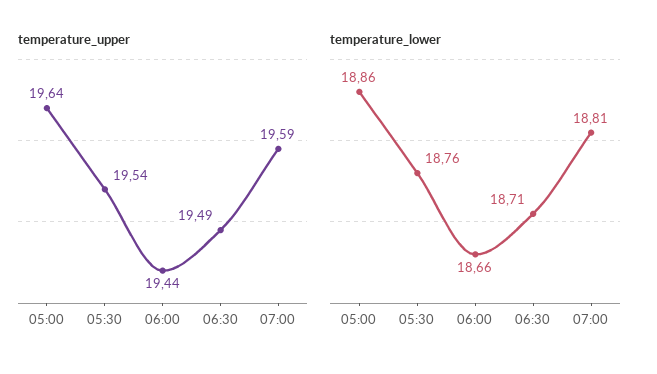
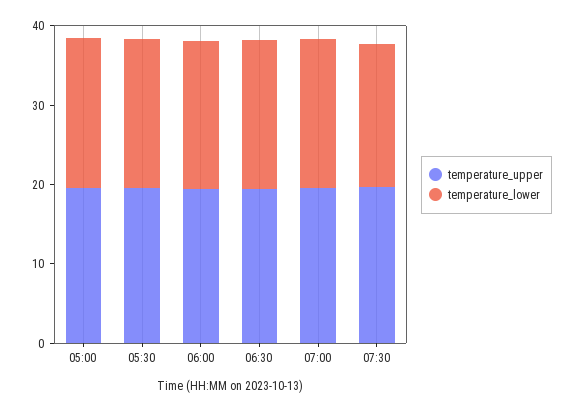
temperature_upper, 07:30: none -> 20
temperature_lower, 07:30: none -> 18

